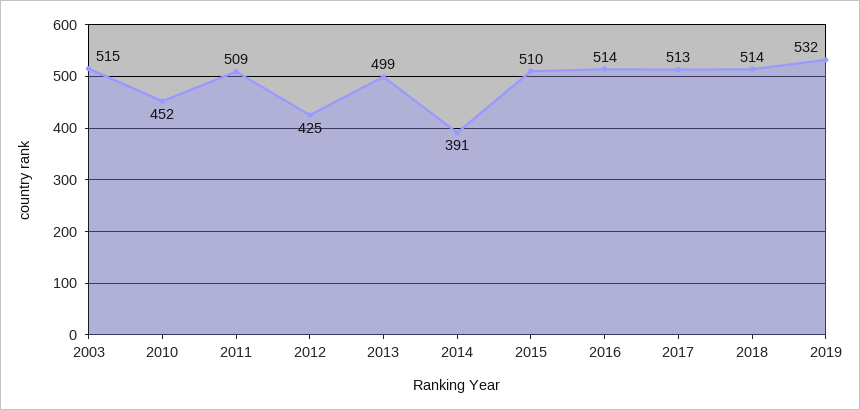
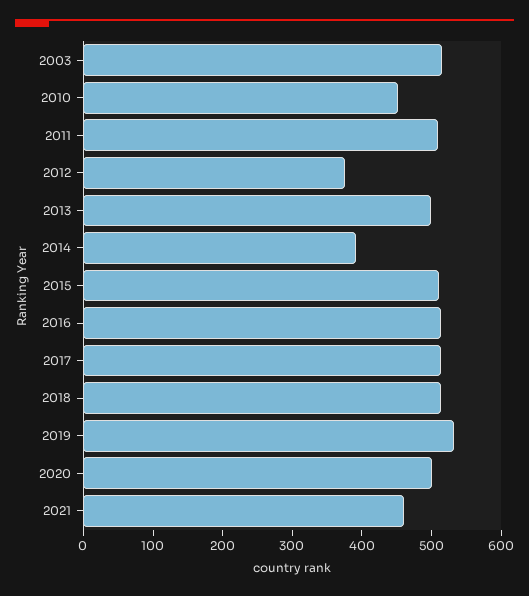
2012: 425 -> 380
2020: none -> 500
2021: none -> 460

